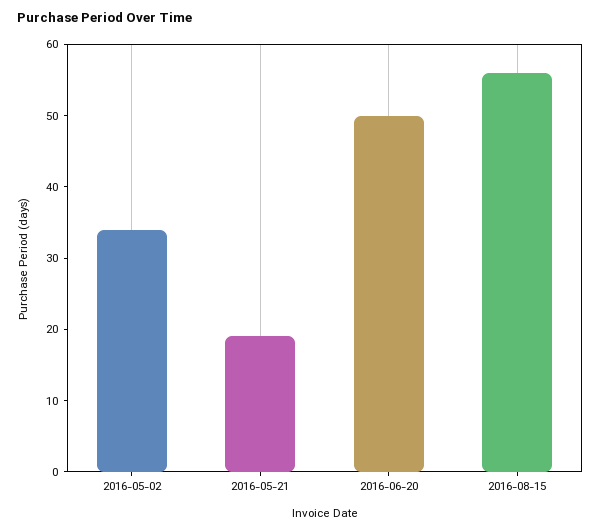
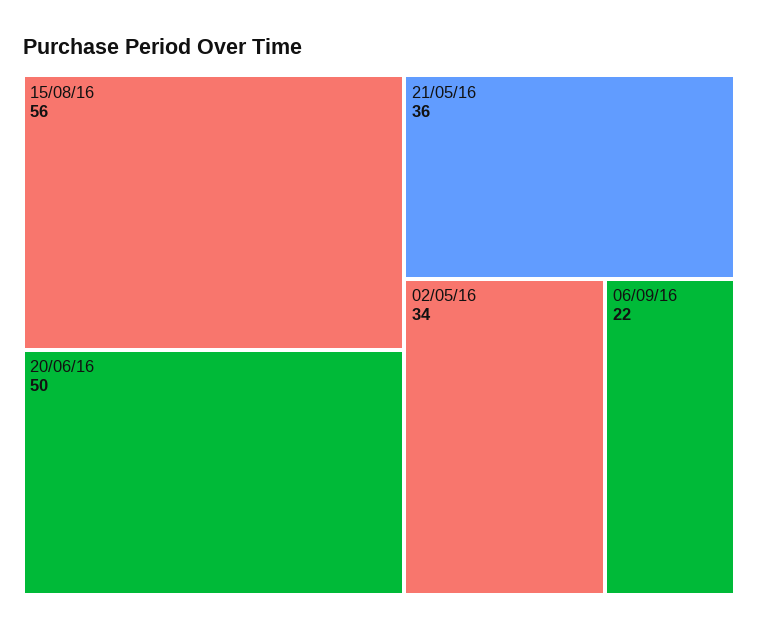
2016-05-21: 20 -> 36
06/09/16: none -> 22

